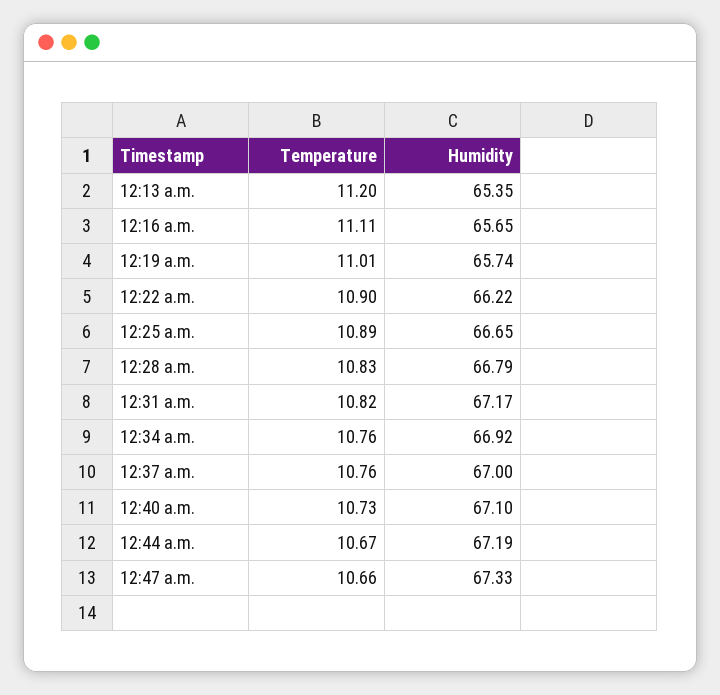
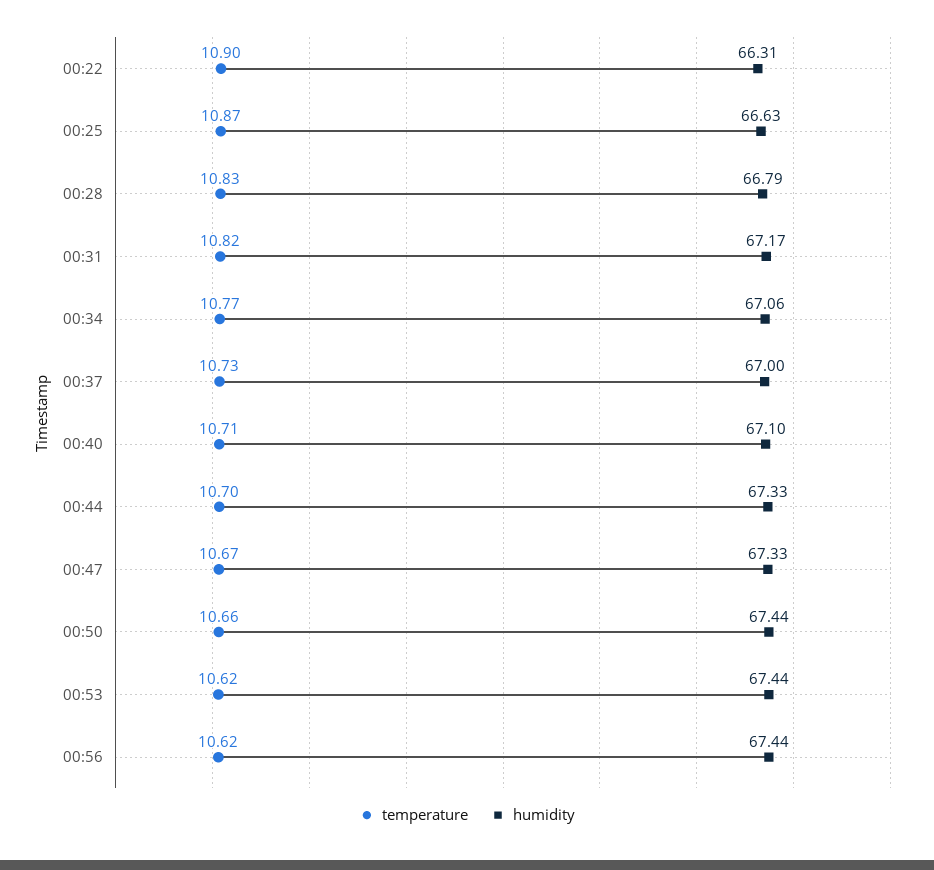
Temperature, 12:13 a.m.: 11.2 -> none
Humidity, 12:13 a.m.: 65.35 -> none
Temperature, 12:16 a.m.: 11.11 -> none
Humidity, 12:16 a.m.: 65.65 -> none
Temperature, 12:19 a.m.: 11.01 -> none
Humidity, 12:19 a.m.: 65.74 -> none
Humidity, 12:22 a.m.: 66.22 -> 66.31
Temperature, 12:25 a.m.: 10.89 -> 10.87
Humidity, 12:25 a.m.: 66.65 -> 66.63
Temperature, 12:34 a.m.: 10.76 -> 10.77
Humidity, 12:34 a.m.: 66.92 -> 67.06
Temperature, 12:37 a.m.: 10.76 -> 10.73
Temperature, 12:40 a.m.: 10.73 -> 10.71
Temperature, 12:44 a.m.: 10.67 -> 10.7
Humidity, 12:44 a.m.: 67.19 -> 67.33
Temperature, 12:47 a.m.: 10.66 -> 10.67
Temperature, 00:50: none -> 10.66
Humidity, 00:50: none -> 67.44
Temperature, 00:53: none -> 10.62
Humidity, 00:53: none -> 67.44
Temperature, 00:56: none -> 10.62
Humidity, 00:56: none -> 67.44

